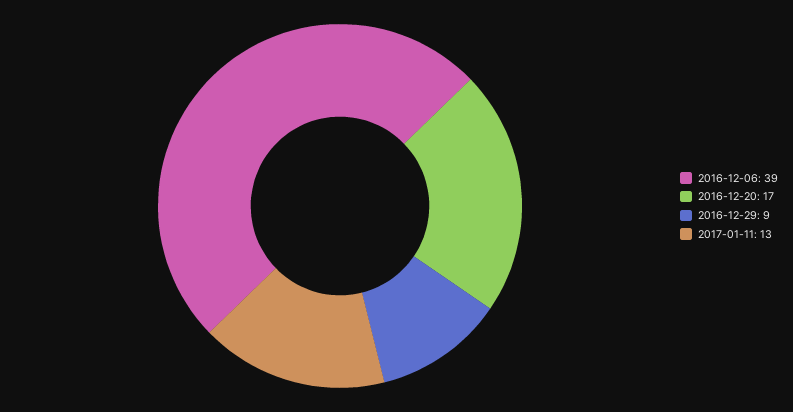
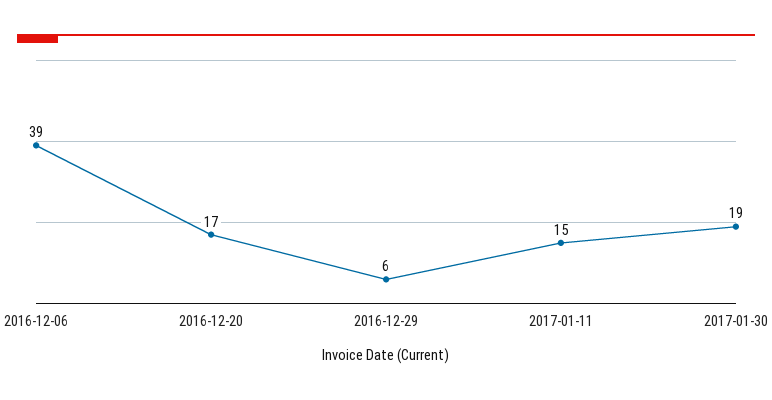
2016-12-29: 9 -> 6
2017-01-11: 13 -> 15
2017-01-30: none -> 19

